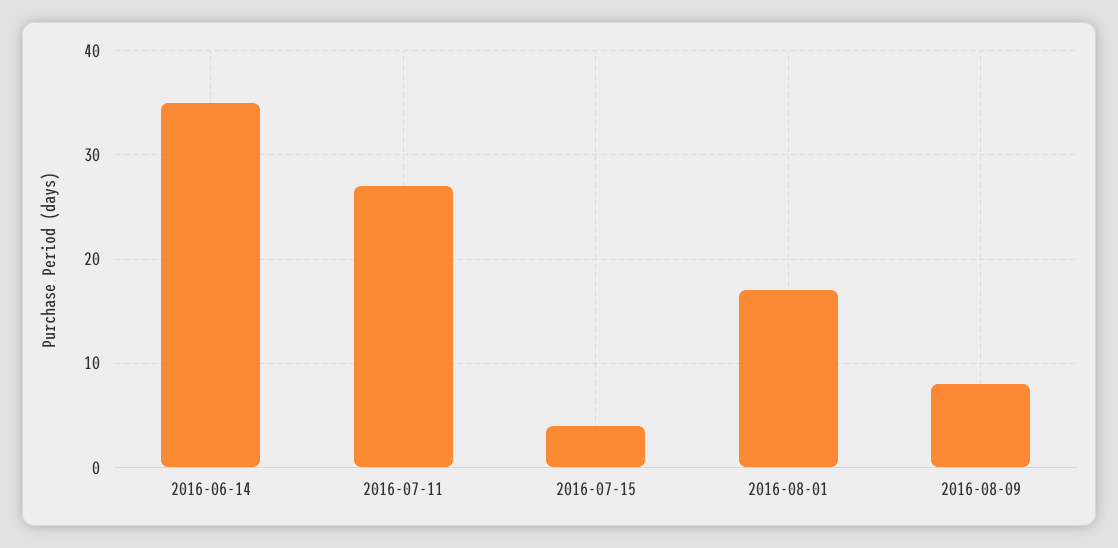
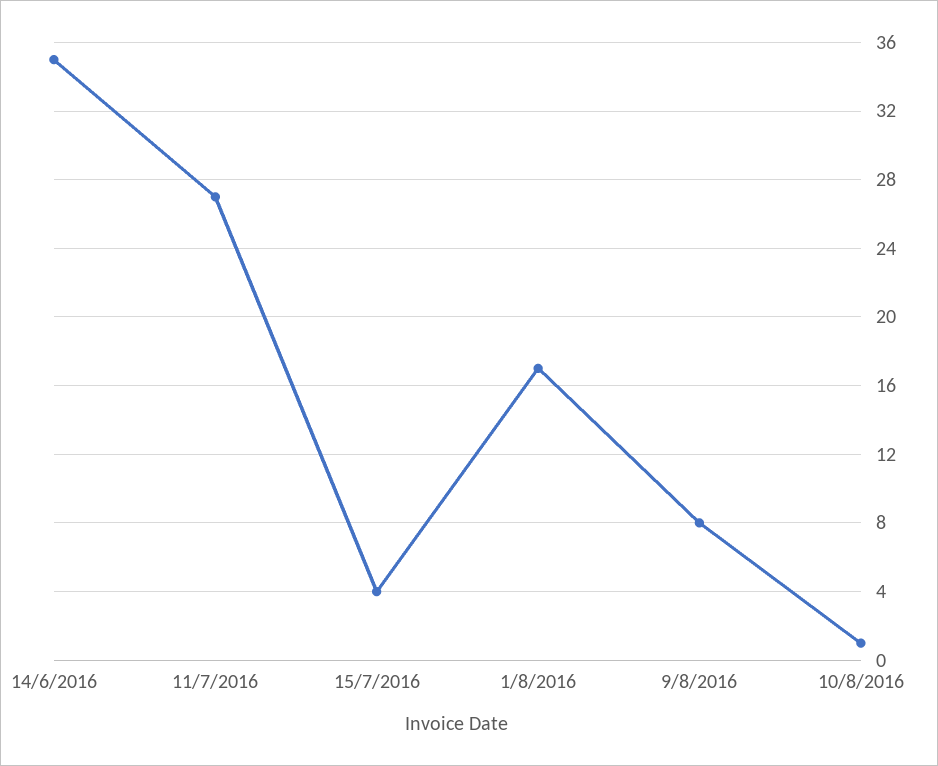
10/8/2016: none -> 1

